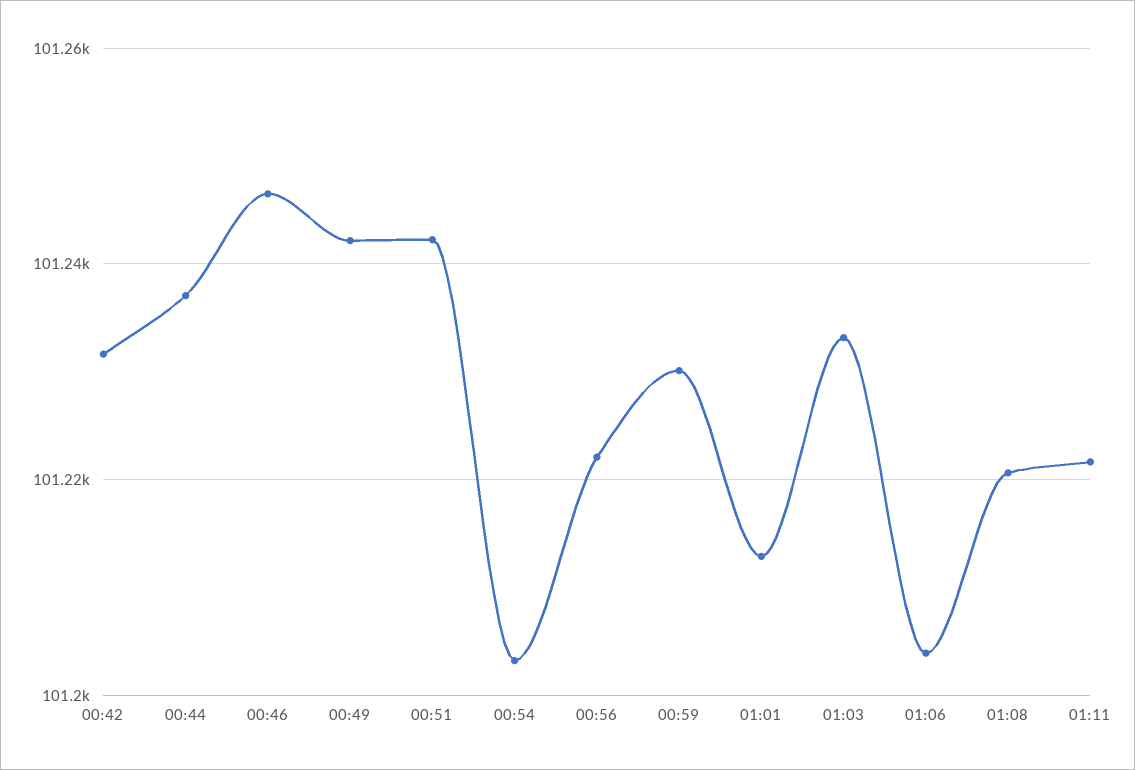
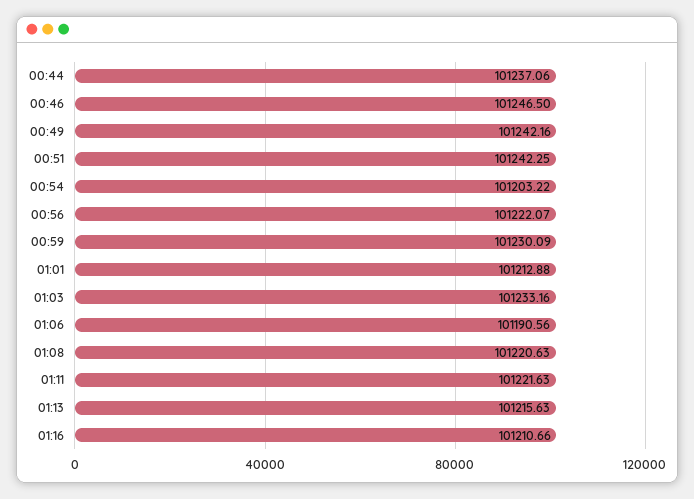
00:42: 101232 -> none
01:06: 101204 -> 101190.56
01:13: none -> 101215.63
01:16: none -> 101210.66

